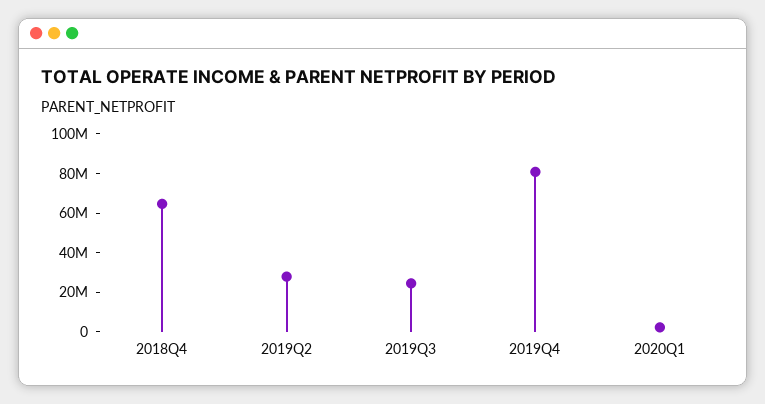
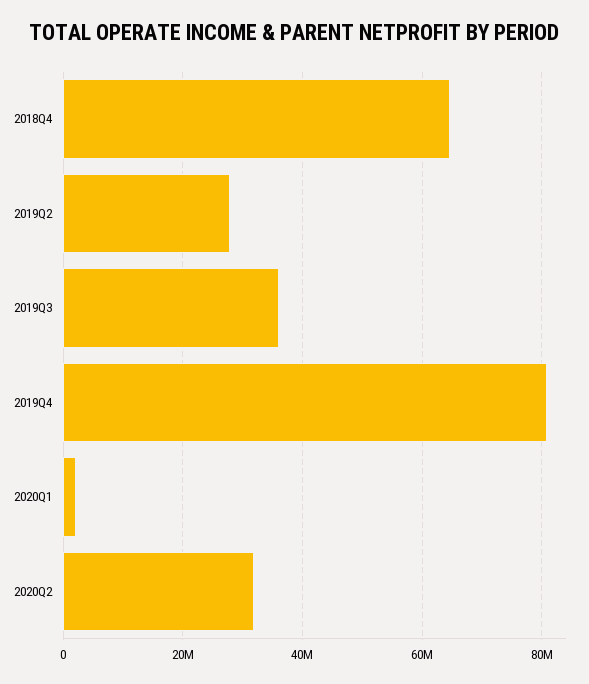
2019Q3: 25000000 -> 36000000
2020Q2: none -> 32000000

